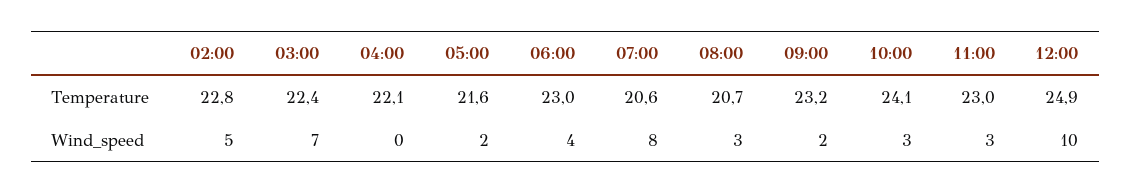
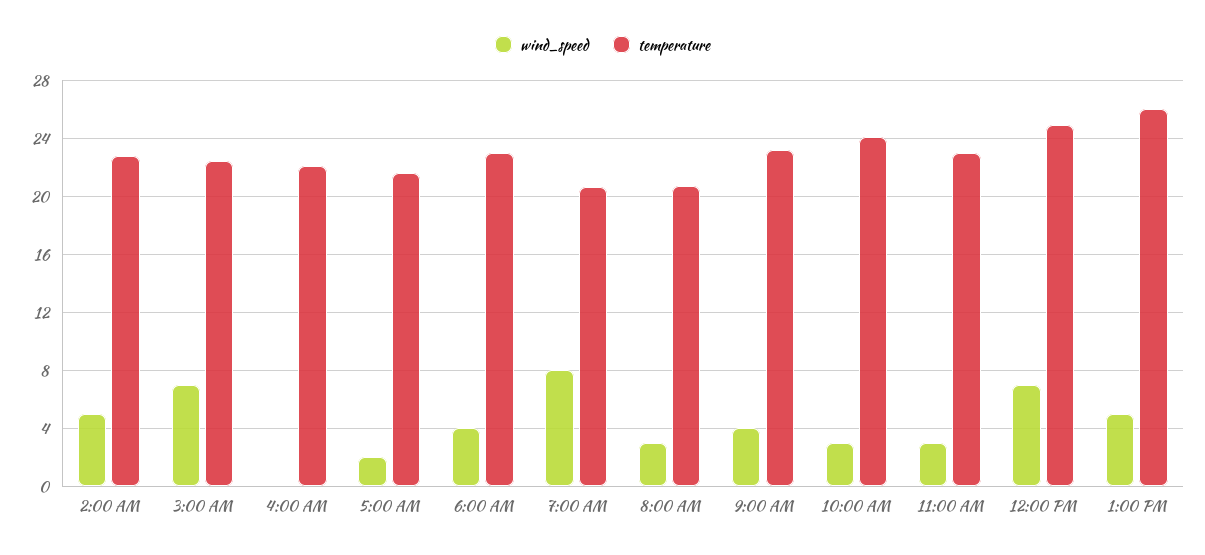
Wind_speed, 09:00: 2 -> 4
Wind_speed, 12:00: 10 -> 7
Wind_speed, 1:00 PM: none -> 5
Temperature, 1:00 PM: none -> 26

